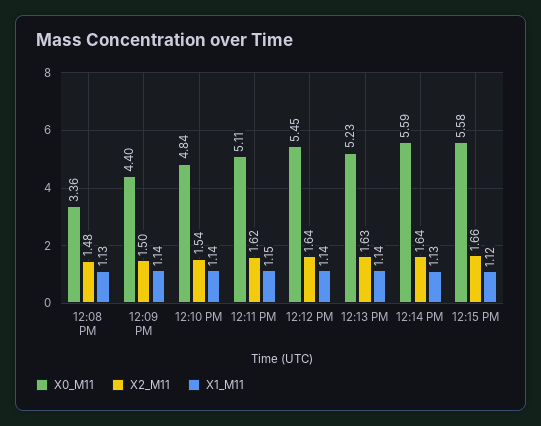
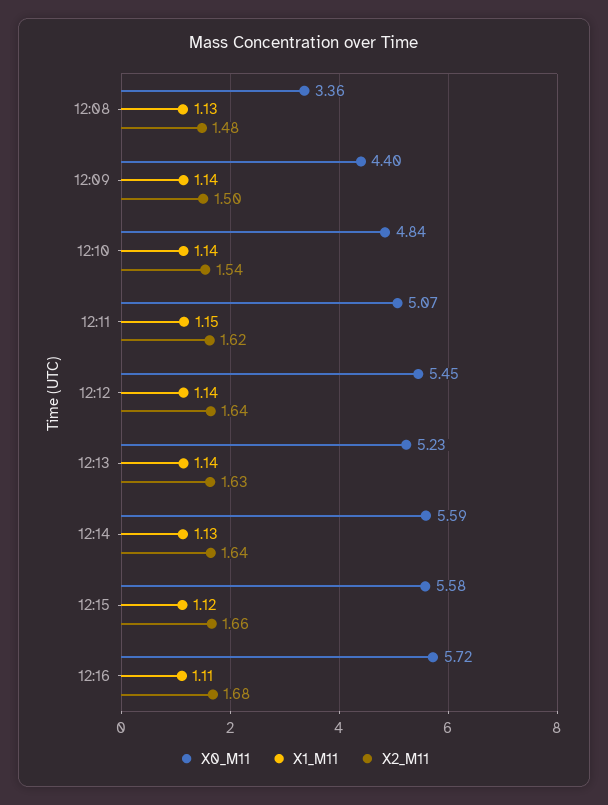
X0_M11, 12:11 PM: 5.11 -> 5.07
X0_M11, 12:16: none -> 5.72
X1_M11, 12:16: none -> 1.11
X2_M11, 12:16: none -> 1.68

